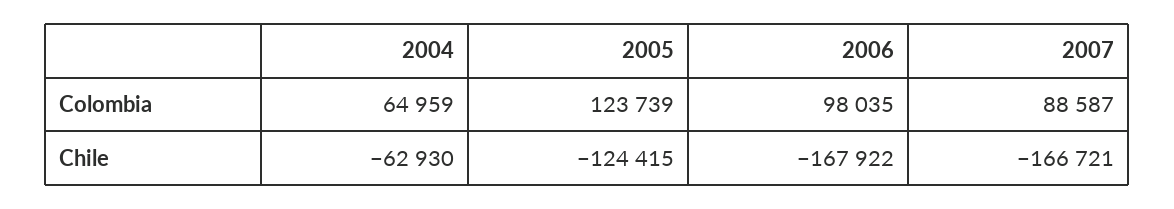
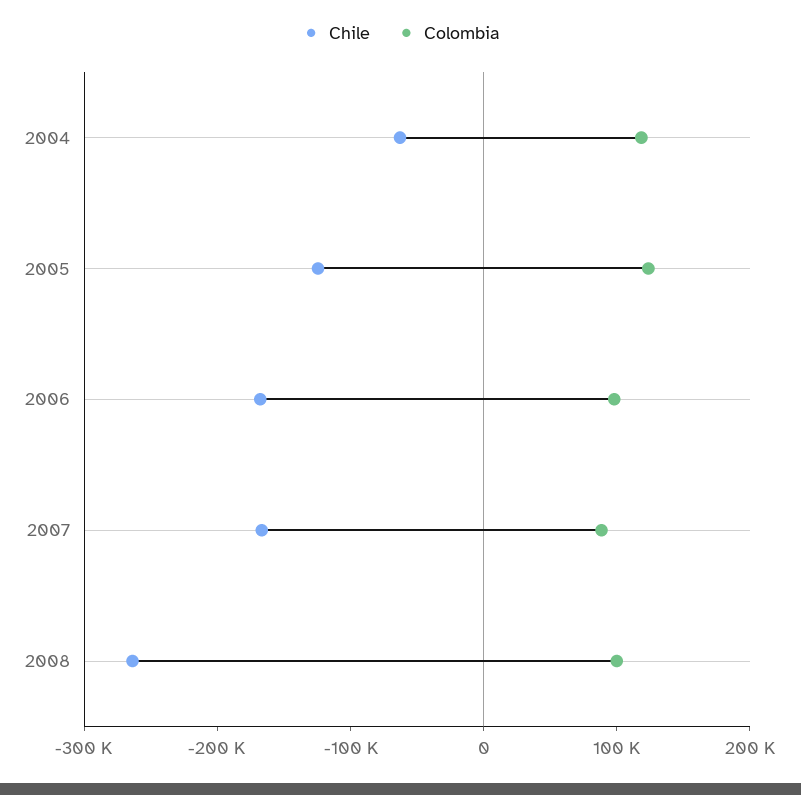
Colombia, 2004: 64959 -> 120000
Chile, 2008: none -> -260000
Colombia, 2008: none -> 100000

